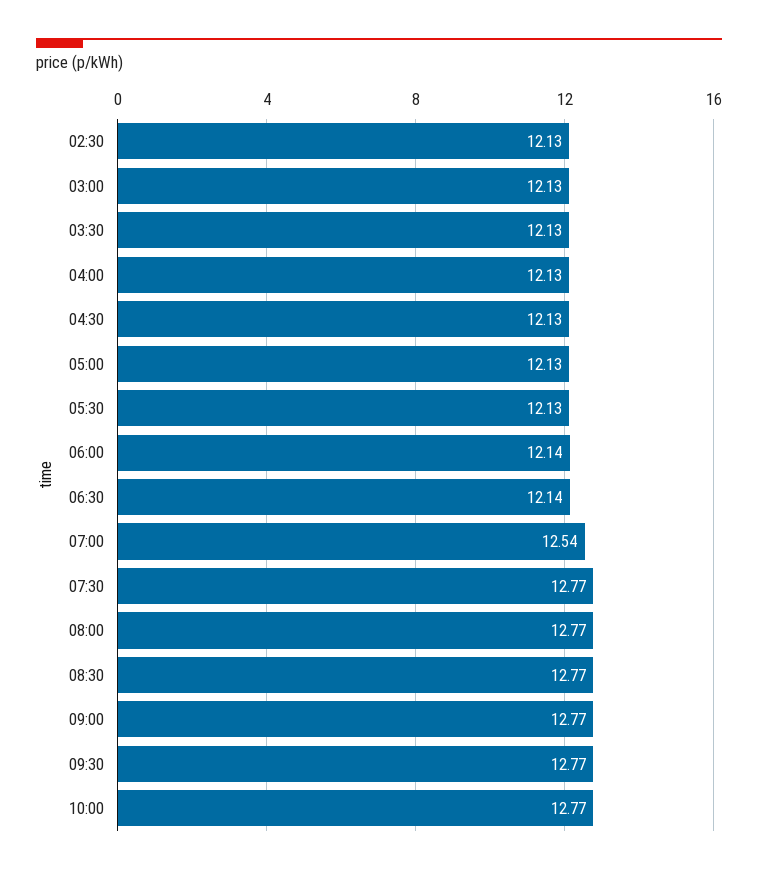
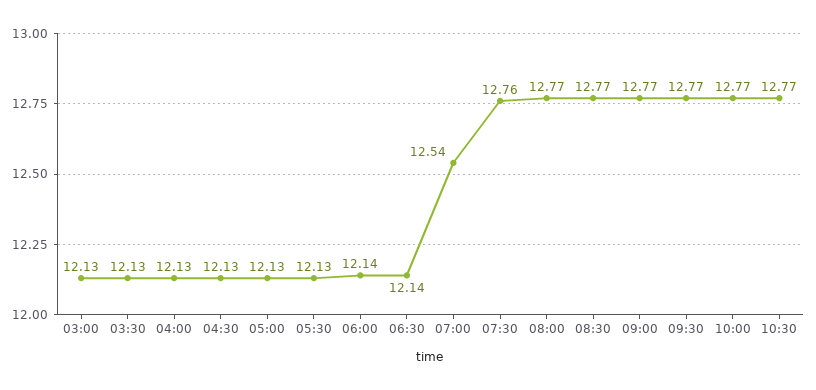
02:30: 12.13 -> none
07:30: 12.77 -> 12.76
10:30: none -> 12.77

